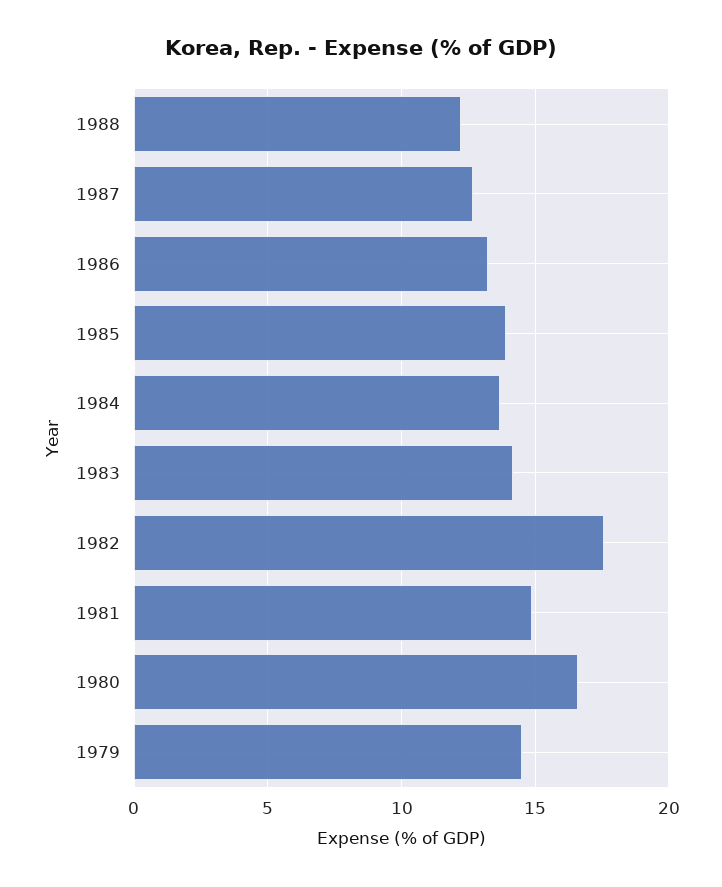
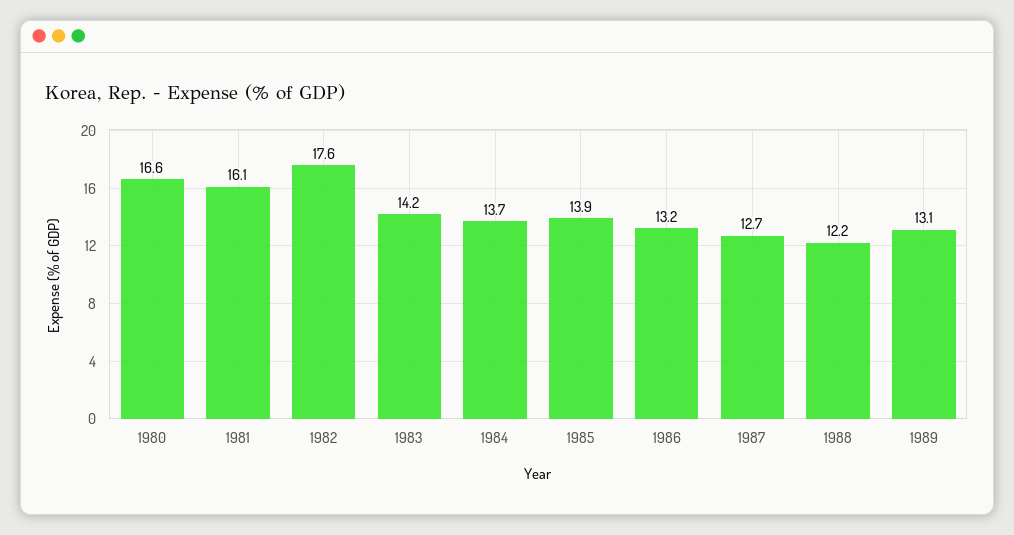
1981: 15 -> 16.1
1979: 14.5 -> none
1989: none -> 13.1

